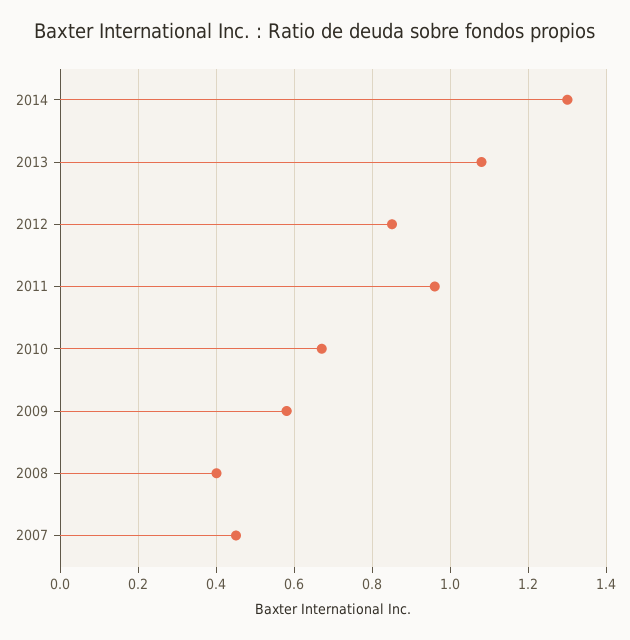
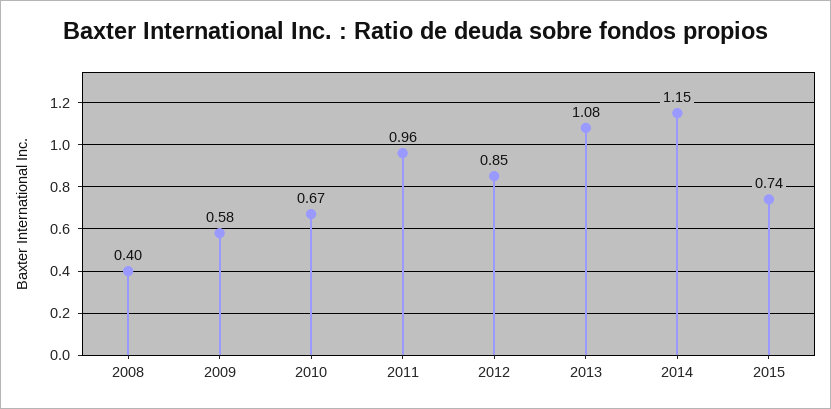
2014: 1.3 -> 1.15
2007: 0.45 -> none
2015: none -> 0.74

